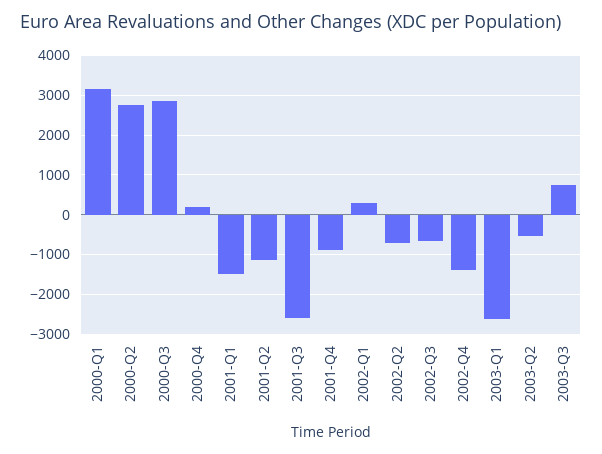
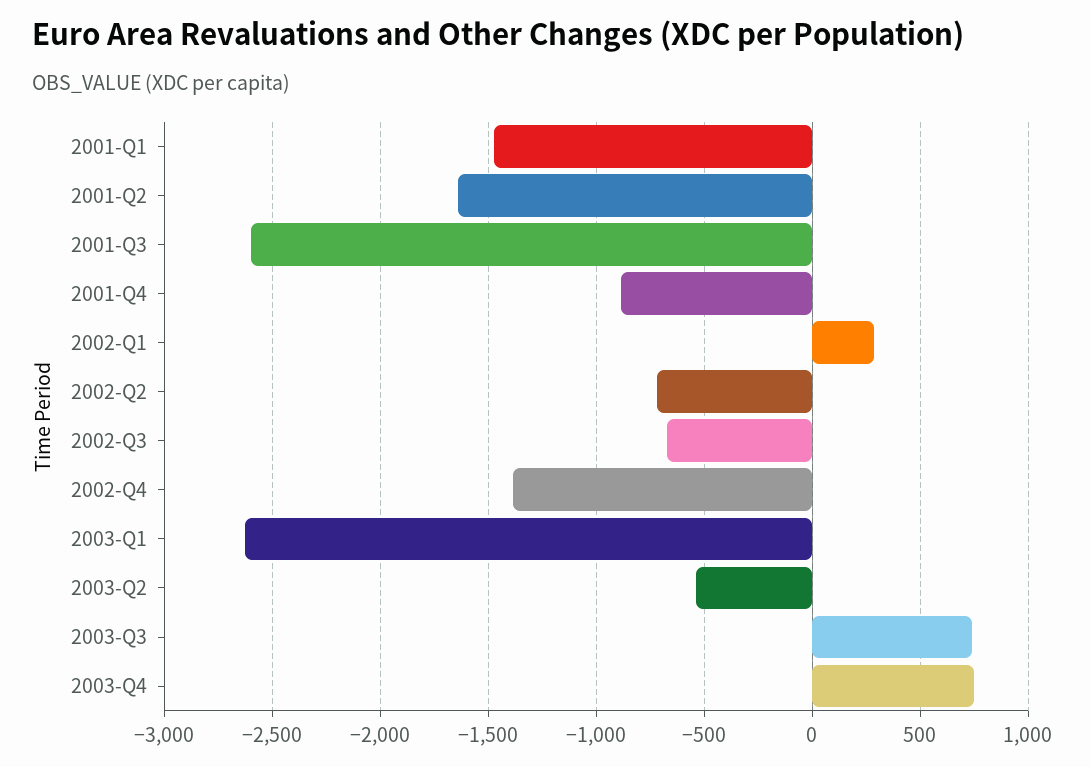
2000-Q1: 3200 -> none
2000-Q2: 2800 -> none
2000-Q3: 2800 -> none
2000-Q4: 200 -> none
2001-Q2: -1200 -> -1650
2003-Q4: none -> 750

